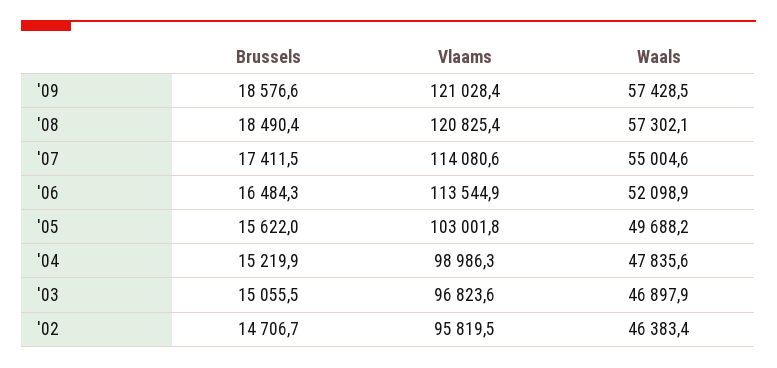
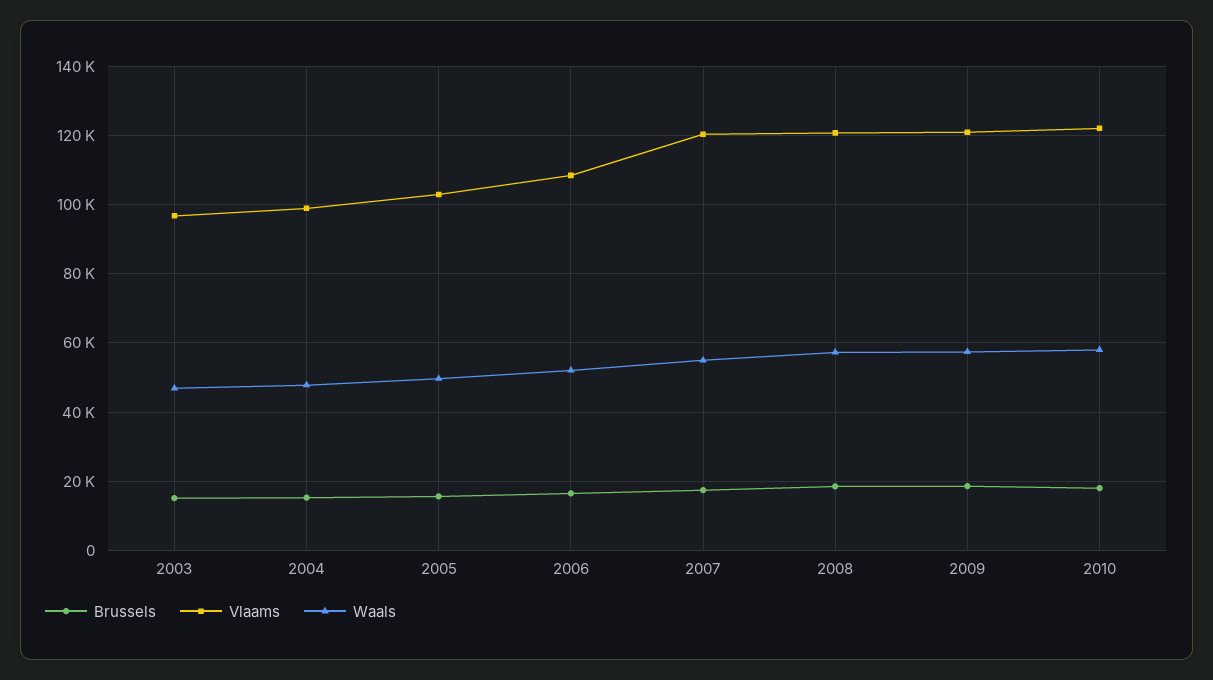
Vlaams, '07: 114080.6 -> 120000
Vlaams, '06: 113544.9 -> 108000
Brussels, '02: 14706.7 -> none
Vlaams, '02: 95819.5 -> none
Waals, '02: 46383.4 -> none
Brussels, 2010: none -> 18000
Vlaams, 2010: none -> 122000
Waals, 2010: none -> 58000

